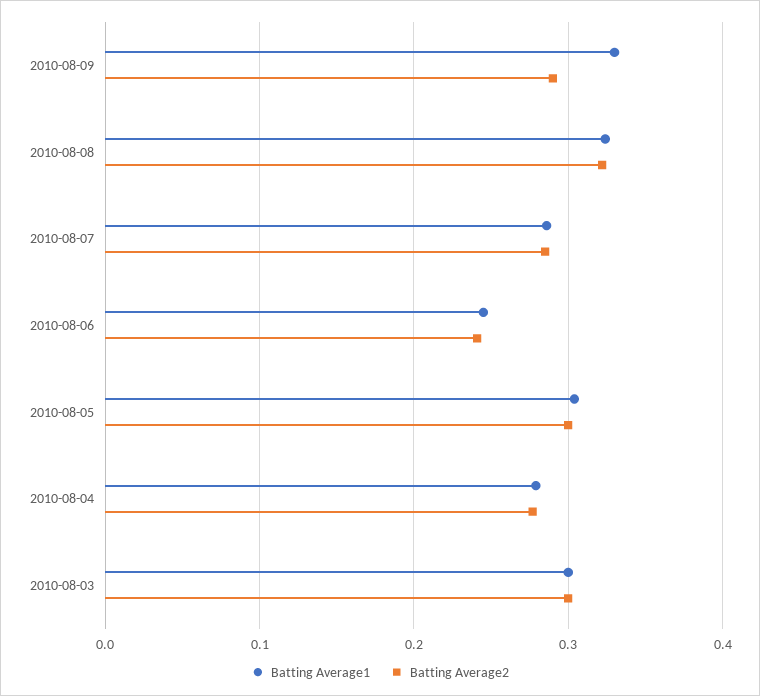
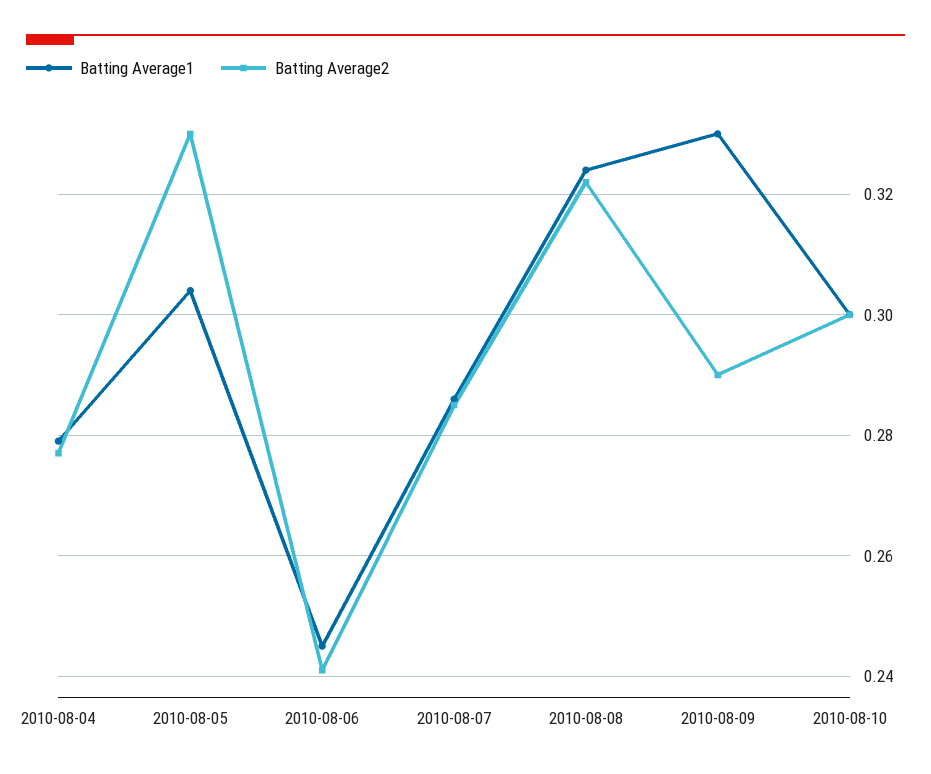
Batting Average2, 2010-08-05: 0.3 -> 0.33
Batting Average1, 2010-08-03: 0.3 -> none
Batting Average2, 2010-08-03: 0.3 -> none
Batting Average1, 2010-08-10: none -> 0.3
Batting Average2, 2010-08-10: none -> 0.3

